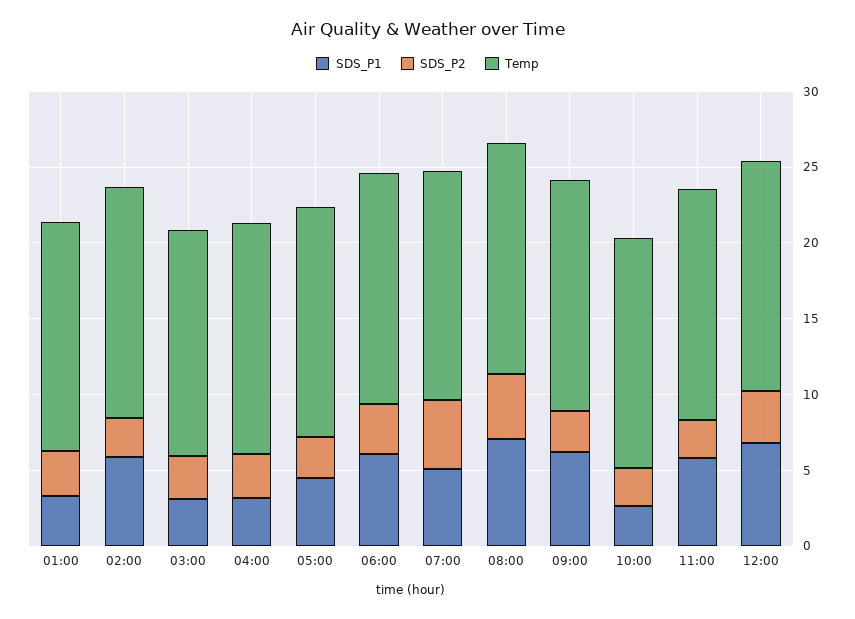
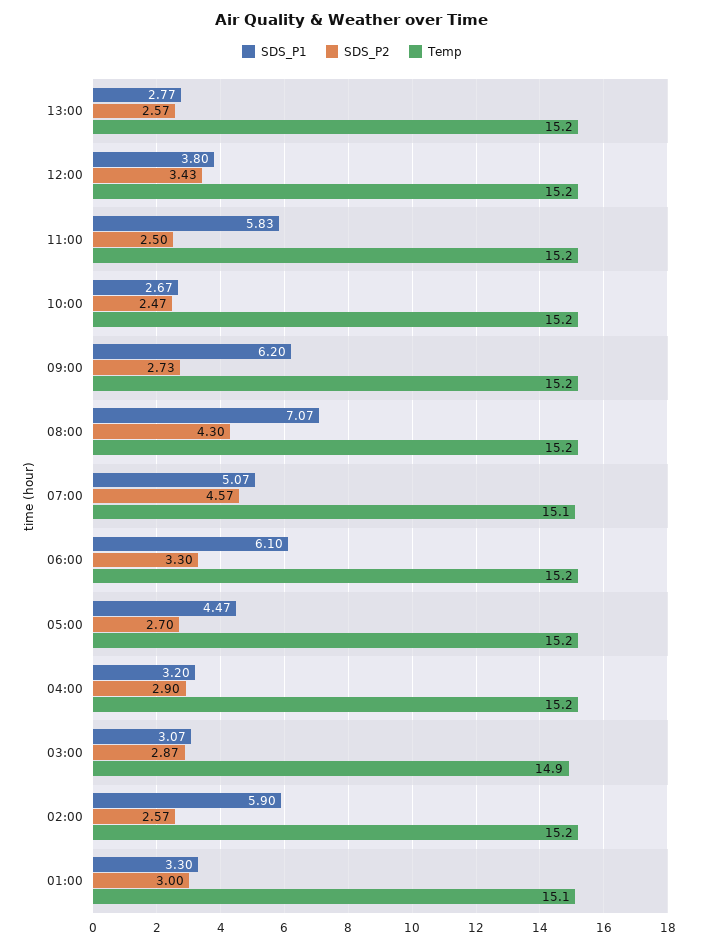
SDS_P1, 12:00: 7 -> 3.8
SDS_P1, 13:00: none -> 2.77
SDS_P2, 13:00: none -> 2.57
Temp, 13:00: none -> 15.2

